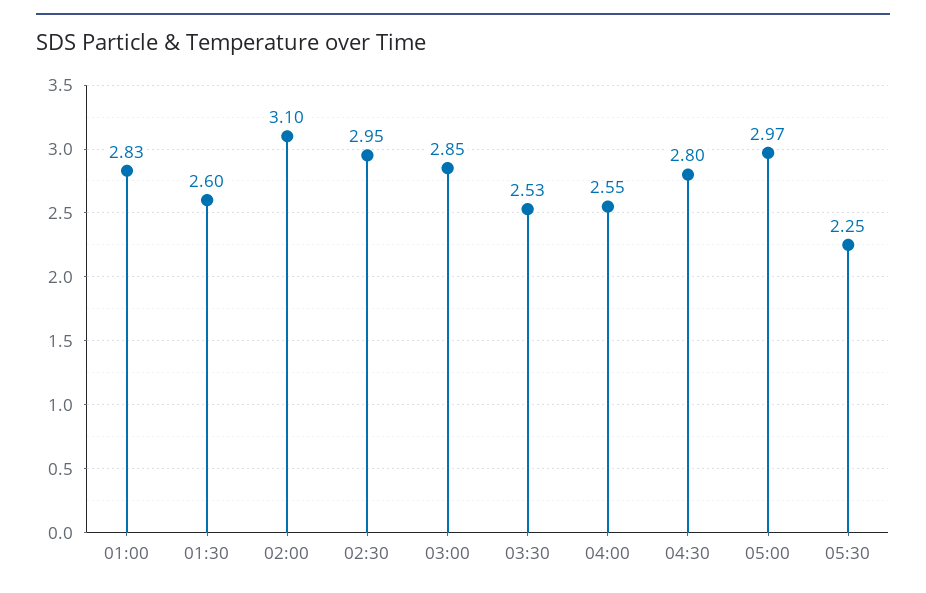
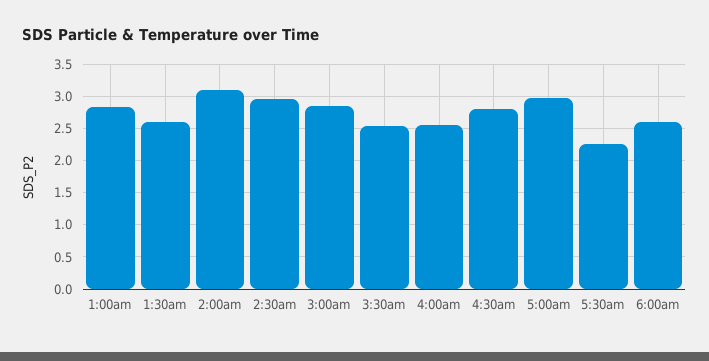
6:00am: none -> 2.6

